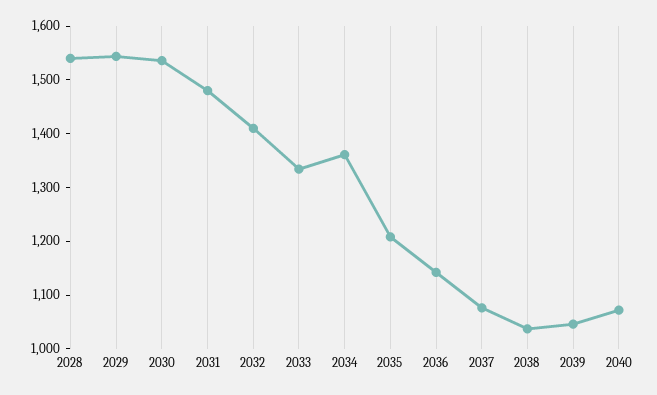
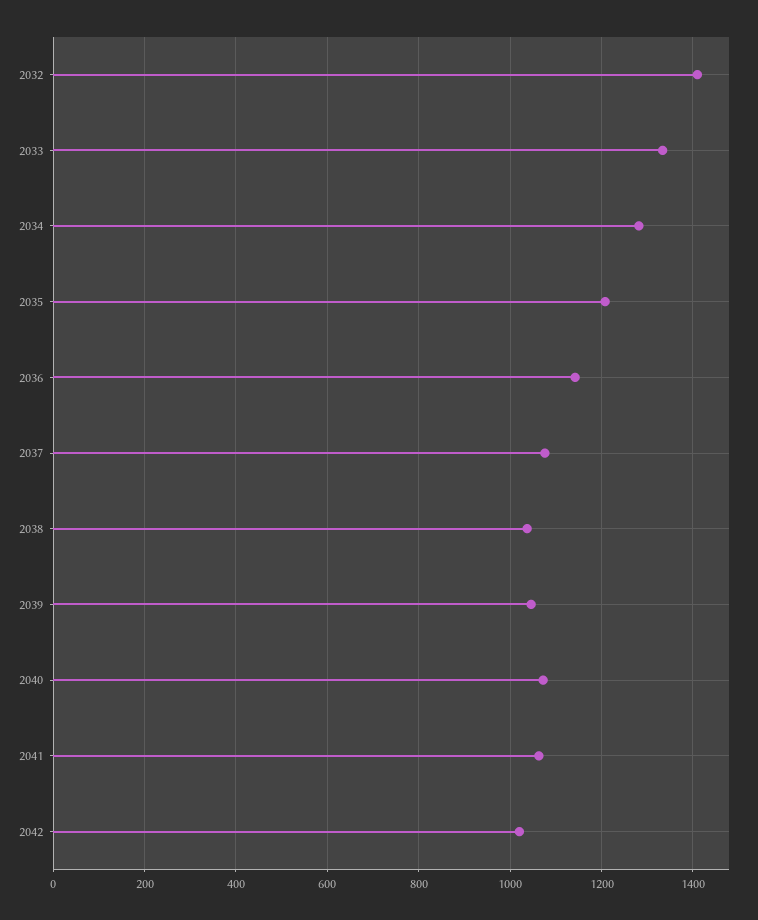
2028: 1540 -> none
2029: 1540 -> none
2030: 1540 -> none
2031: 1480 -> none
2034: 1360 -> 1280
2041: none -> 1060
2042: none -> 1020

